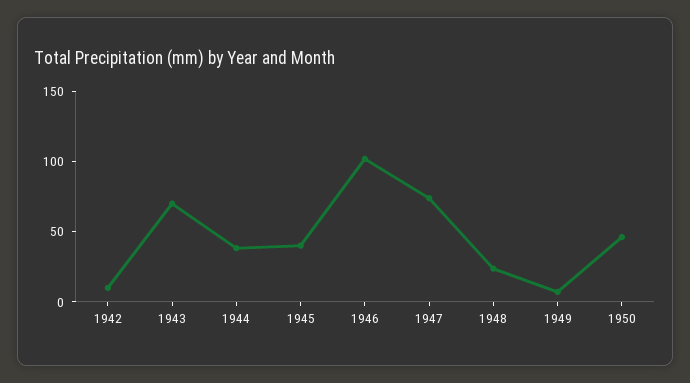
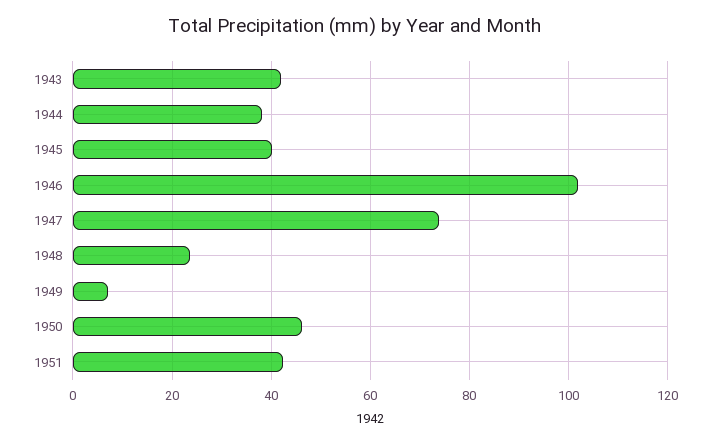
1942: 10 -> none
1943: 70 -> 42
1951: none -> 42

